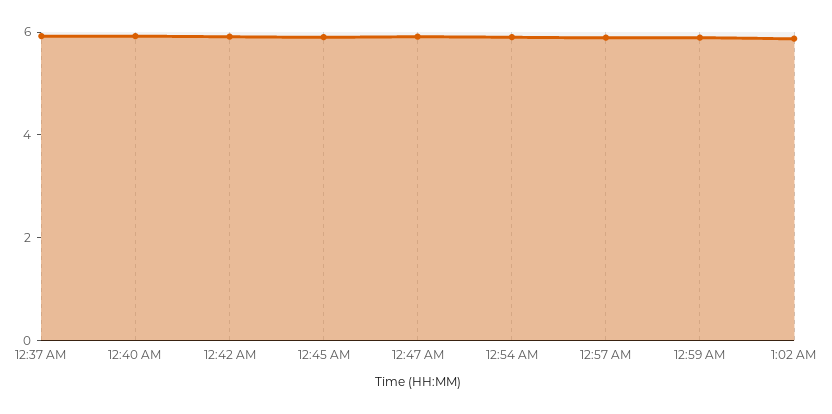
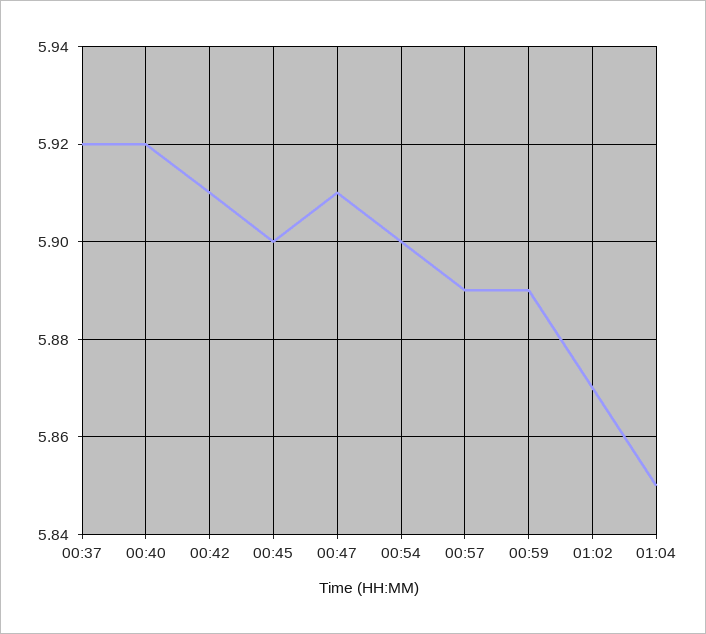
01:04: none -> 5.85

